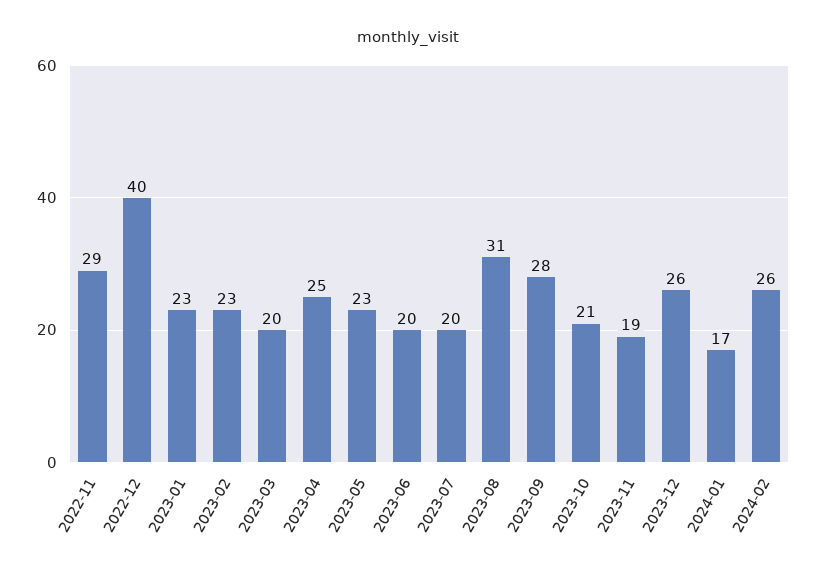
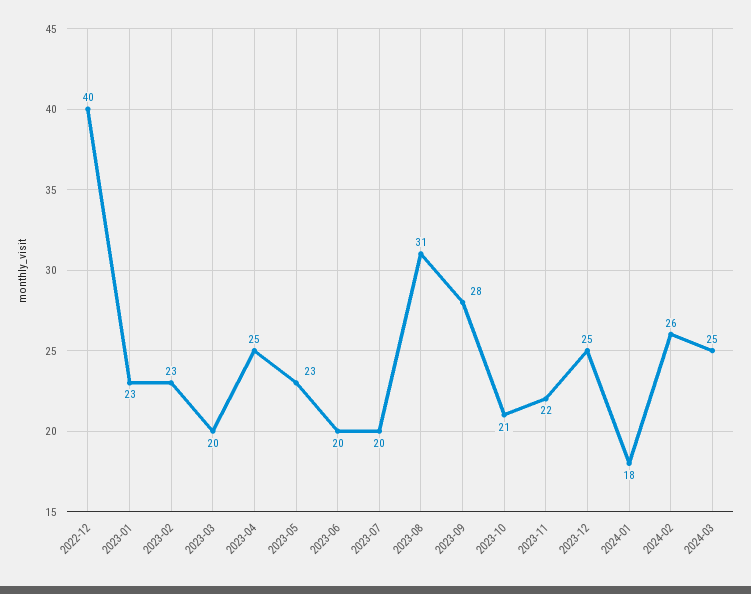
2022-11: 29 -> none
2023-11: 19 -> 22
2023-12: 26 -> 25
2024-01: 17 -> 18
2024-03: none -> 25

